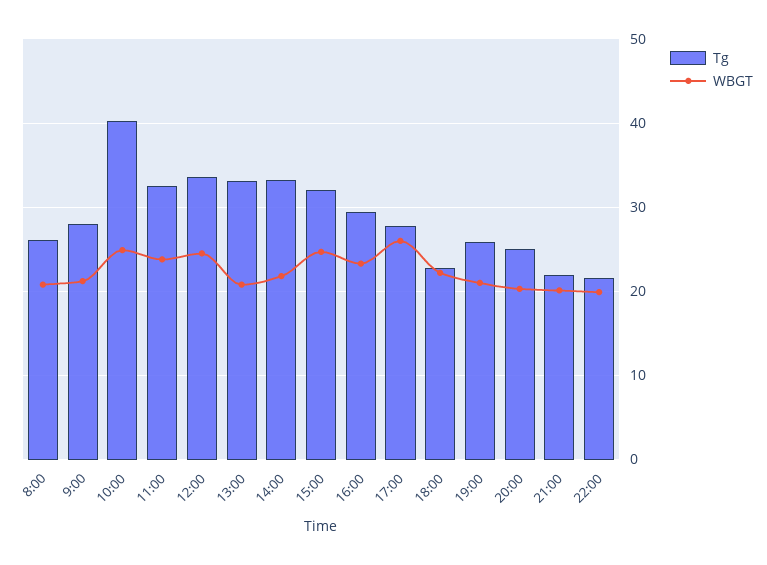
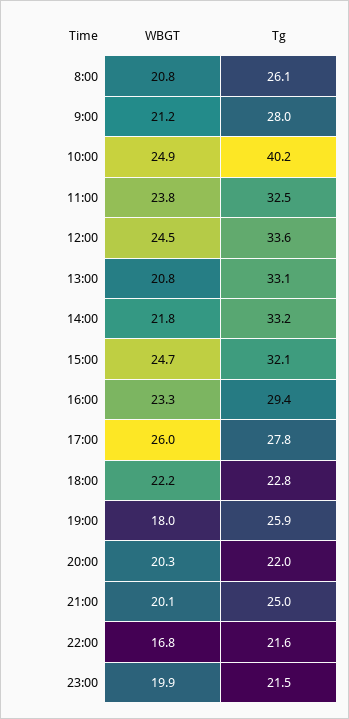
WBGT, 19:00: 21 -> 18
Tg, 20:00: 25 -> 22
Tg, 21:00: 22 -> 25
WBGT, 22:00: 20 -> 16.8
WBGT, 23:00: none -> 19.9
Tg, 23:00: none -> 21.5

